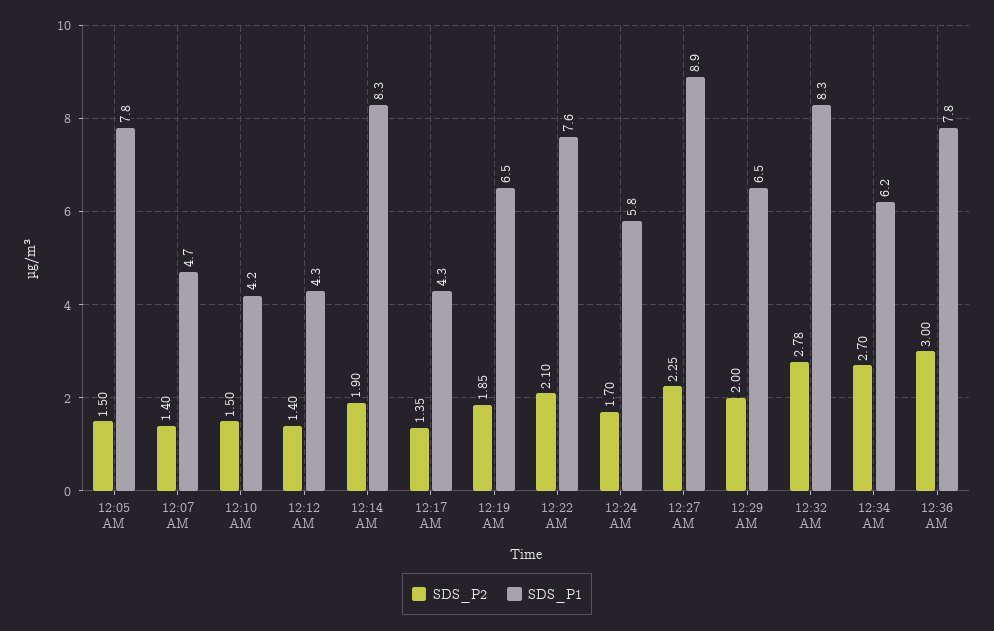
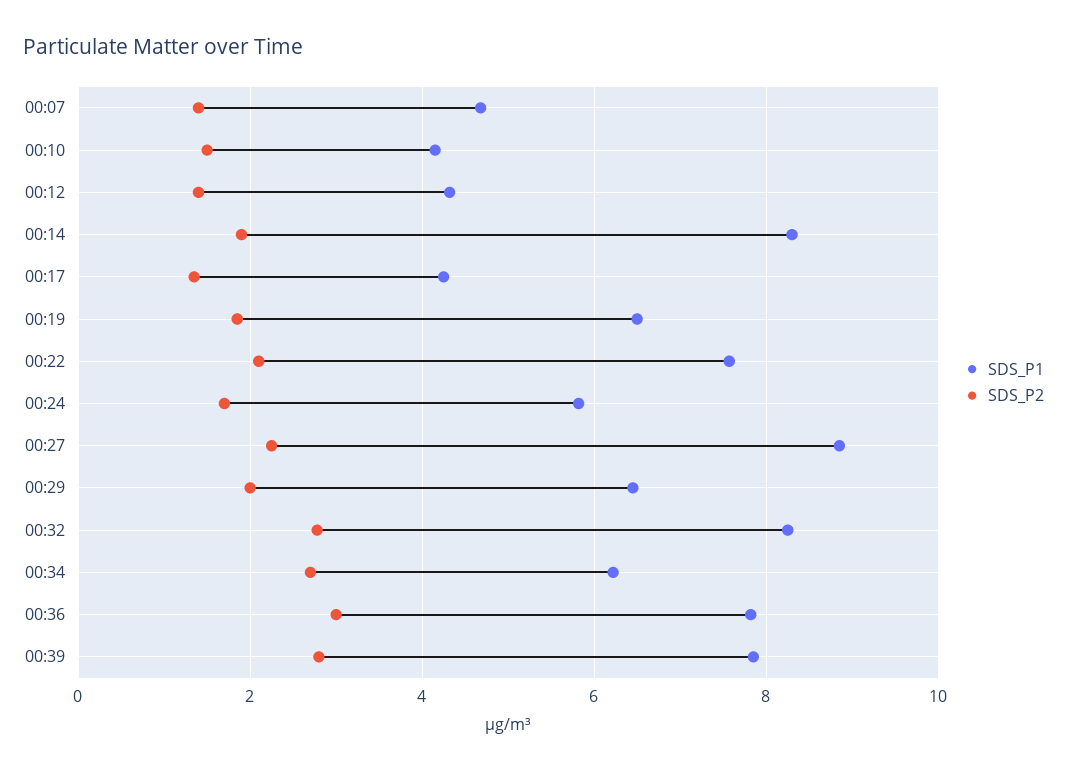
SDS_P2, 12:05 AM: 1.5 -> none
SDS_P1, 12:05 AM: 7.8 -> none
SDS_P1, 00:39: none -> 7.8
SDS_P2, 00:39: none -> 2.8

